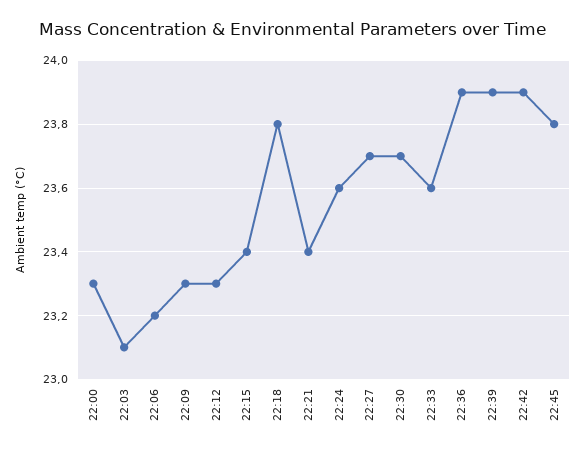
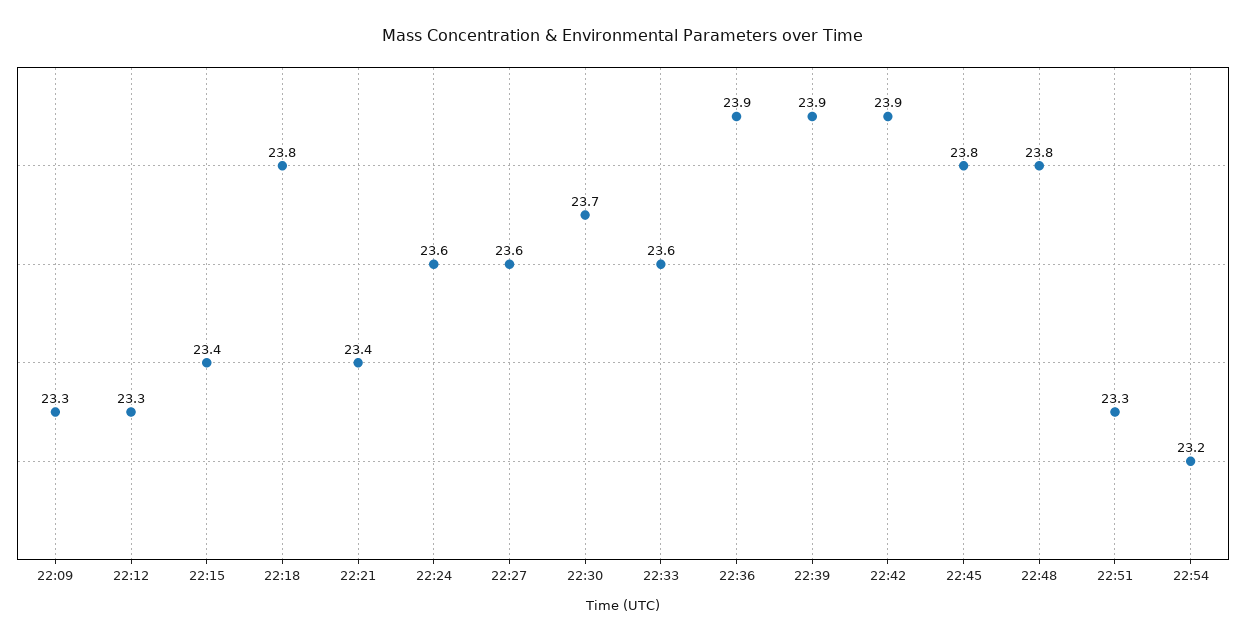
22:00: 23.3 -> none
22:03: 23.1 -> none
22:06: 23.2 -> none
22:27: 23.7 -> 23.6
22:48: none -> 23.8
22:51: none -> 23.3
22:54: none -> 23.2

